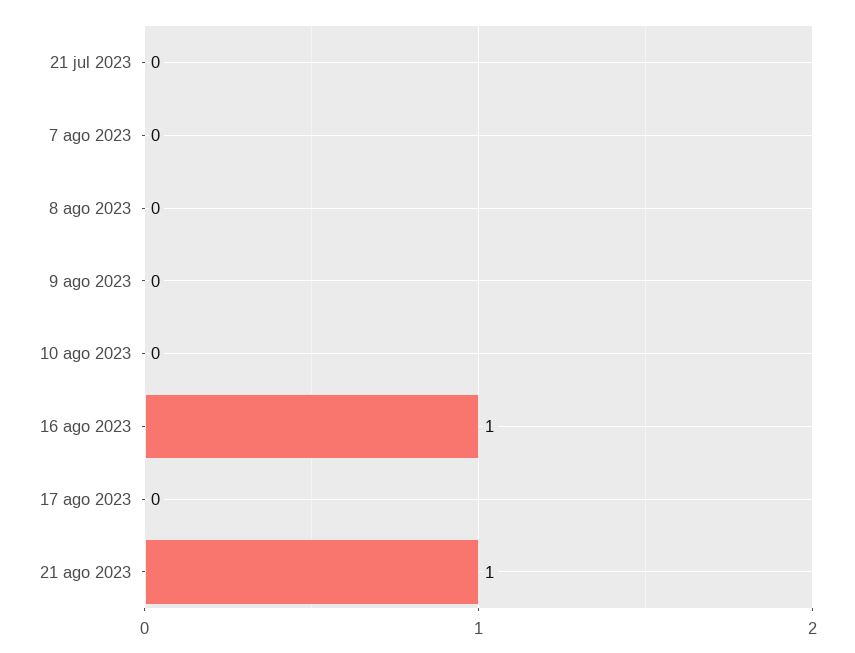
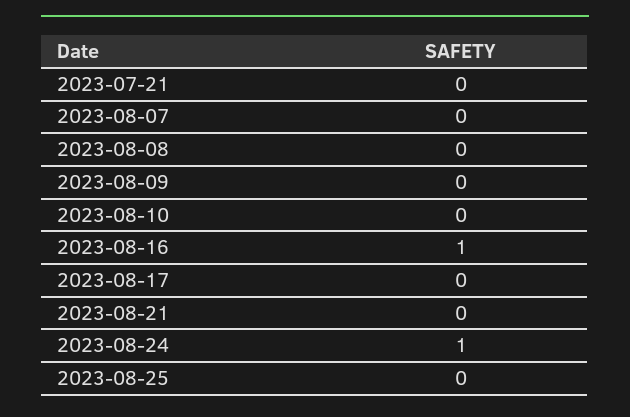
21 ago 2023: 1 -> 0
2023-08-24: none -> 1
2023-08-25: none -> 0

